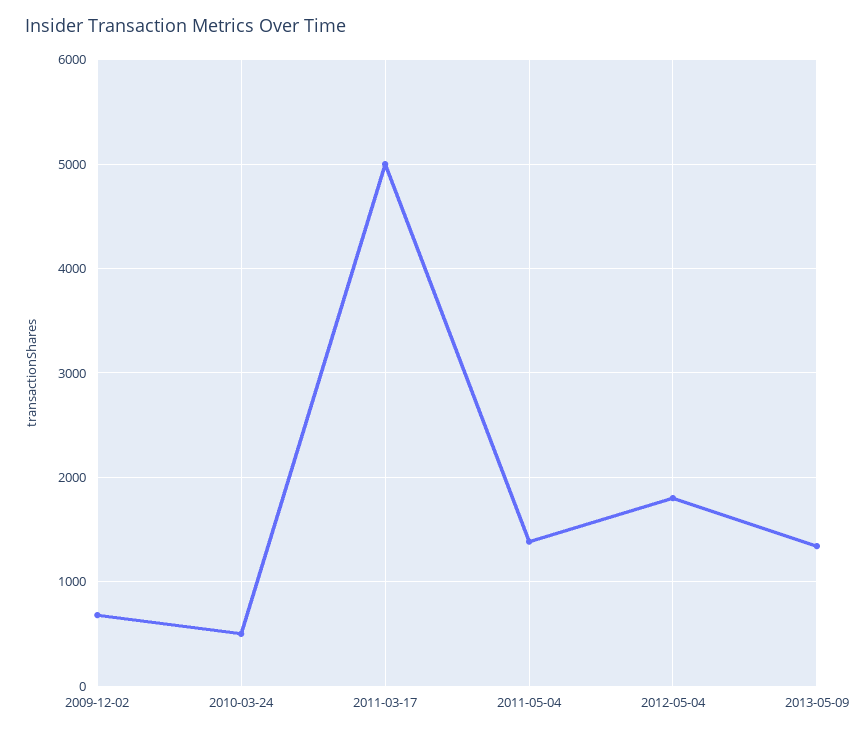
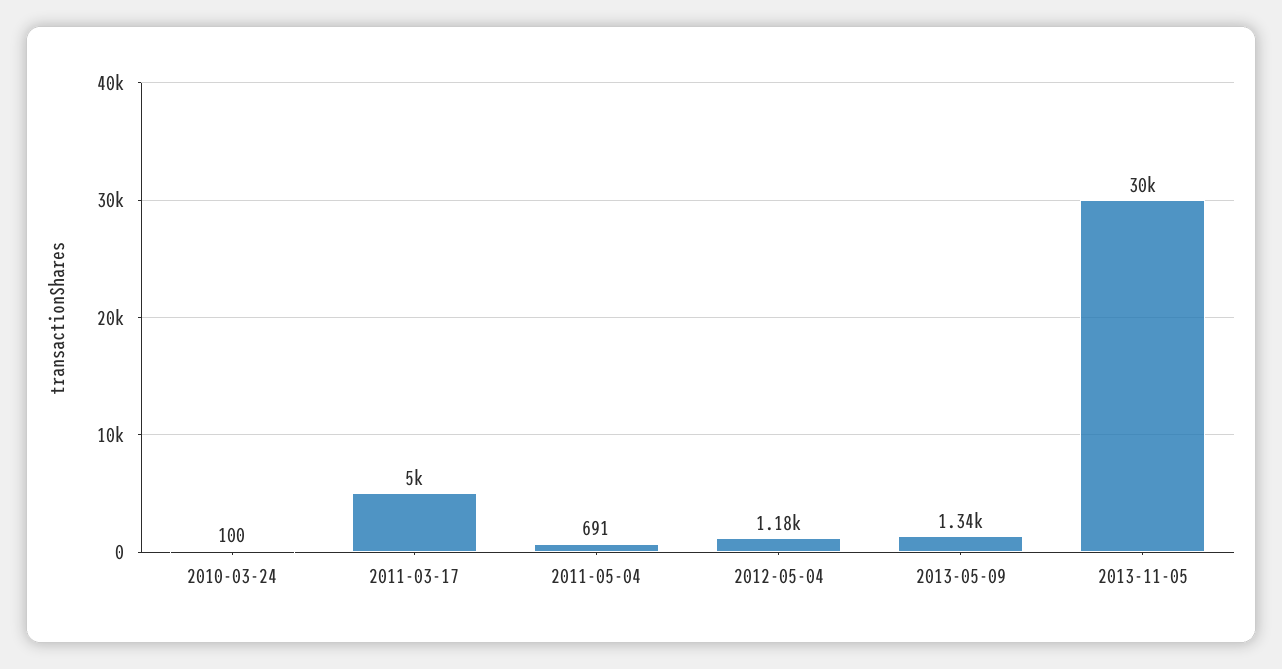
2009-12-02: 700 -> none
2010-03-24: 500 -> 100
2011-05-04: 1400 -> 691
2012-05-04: 1800 -> 1180
2013-11-05: none -> 30000

